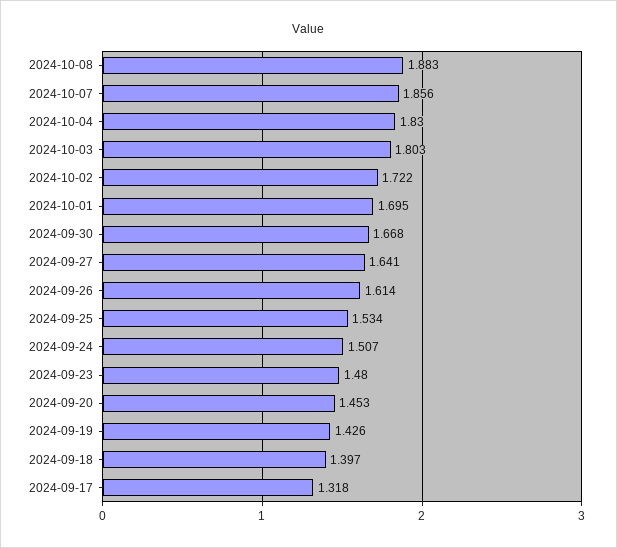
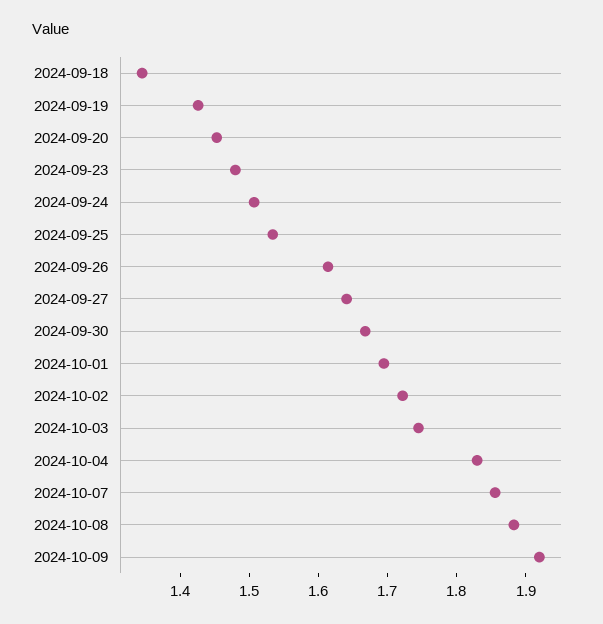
2024-10-03: 1.803 -> 1.74
2024-09-18: 1.397 -> 1.34
2024-09-17: 1.318 -> none
2024-10-09: none -> 1.92

